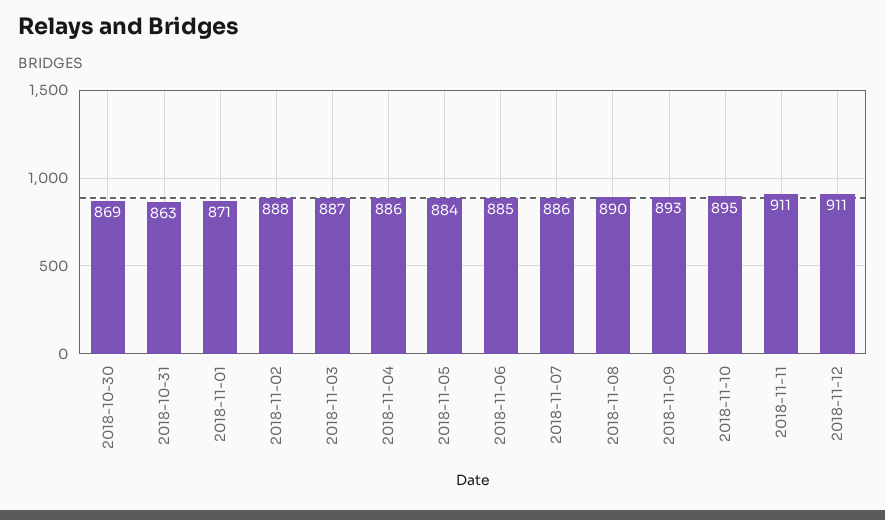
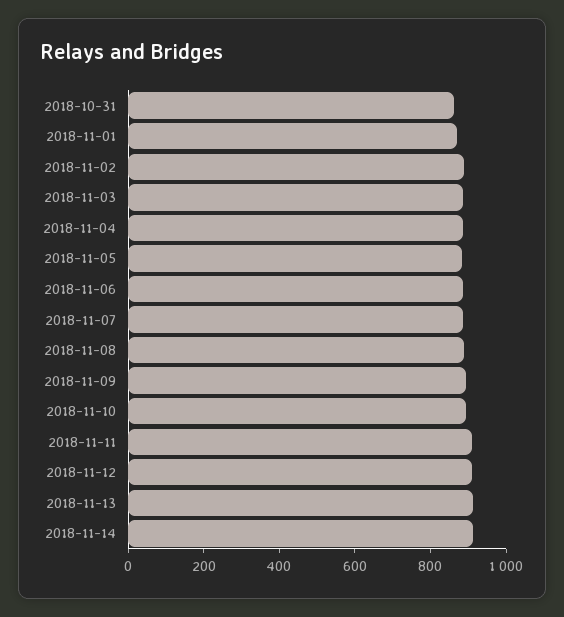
2018-10-30: 869 -> none
2018-11-13: none -> 900
2018-11-14: none -> 900

